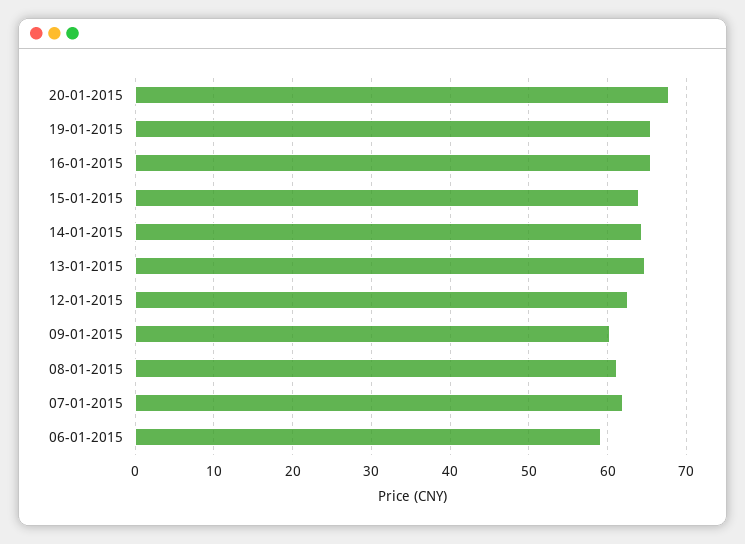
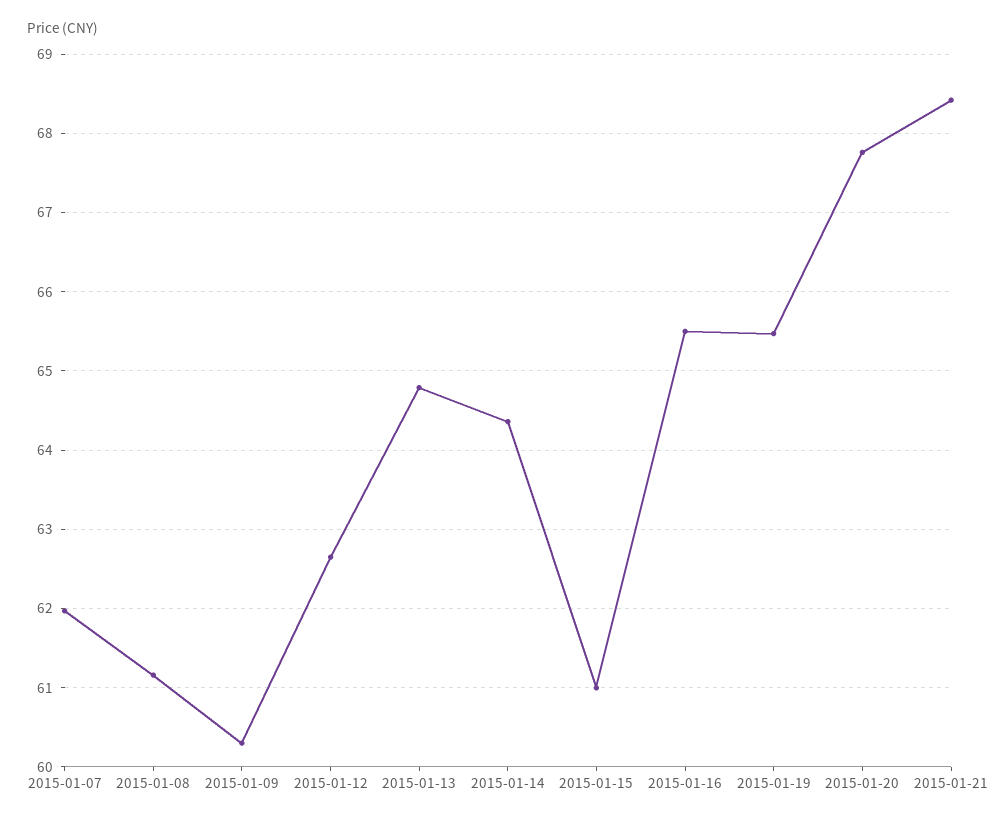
15-01-2015: 64 -> 61
06-01-2015: 59 -> none
2015-01-21: none -> 68.4

